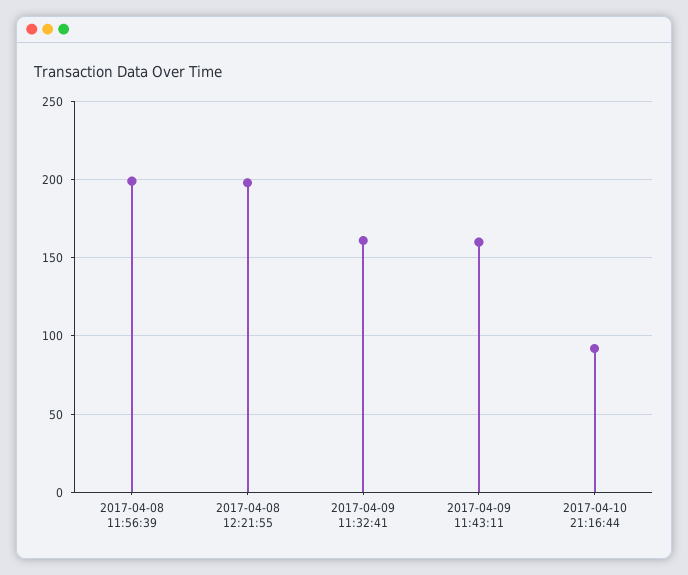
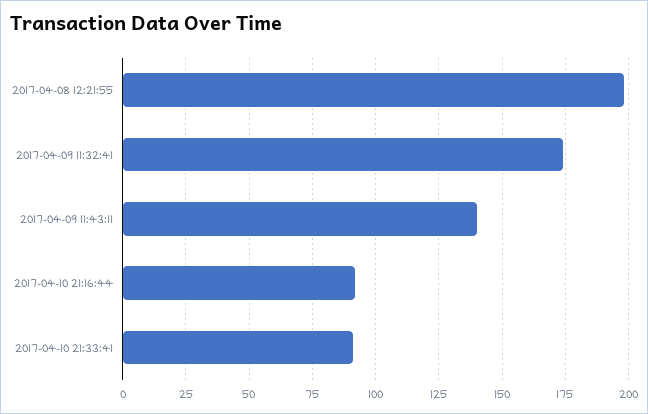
2017-04-08 11:56:39: 200 -> none
2017-04-09 11:32:41: 160 -> 175
2017-04-09 11:43:11: 160 -> 140
2017-04-10 21:33:41: none -> 90

